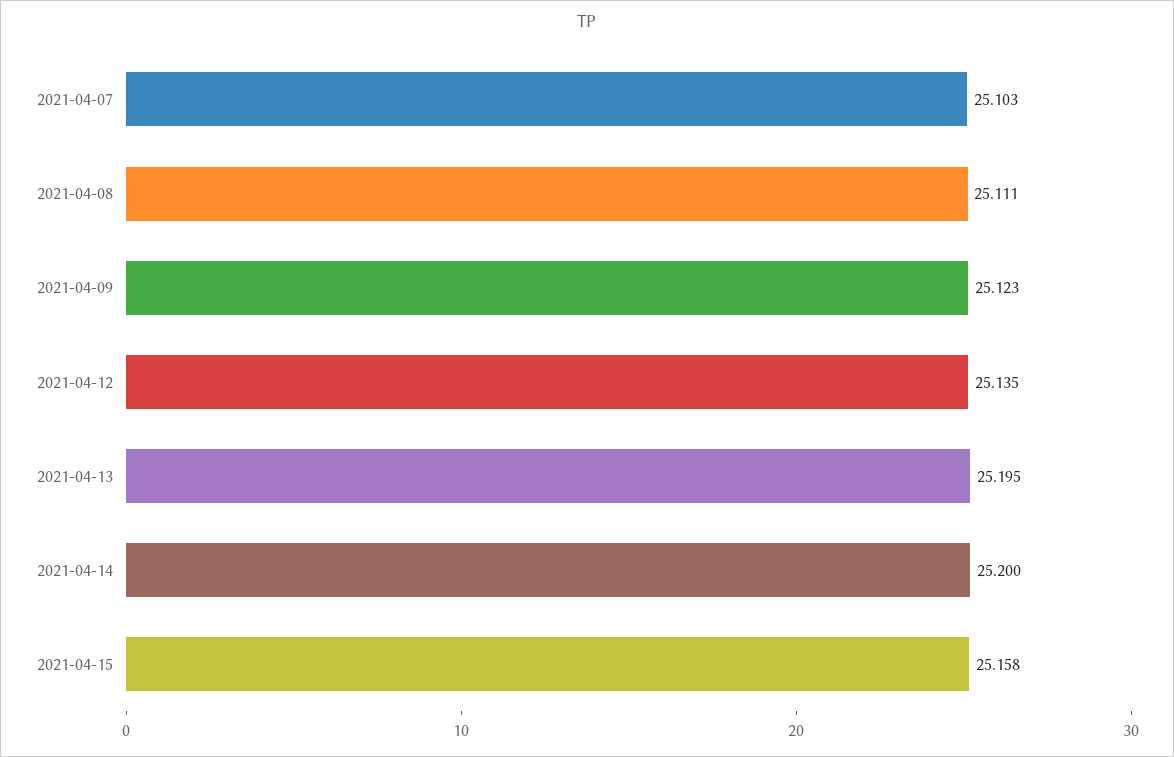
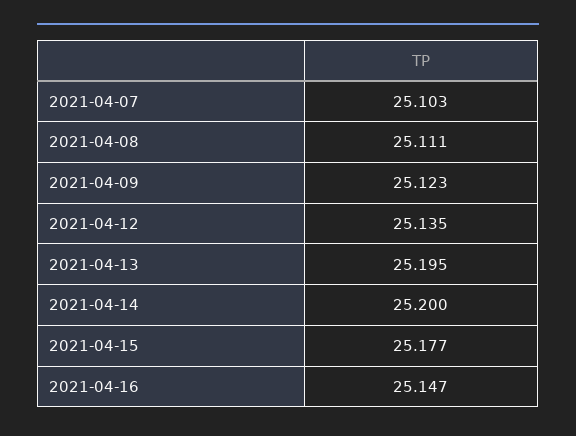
2021-04-15: 25.158 -> 25.177
2021-04-16: none -> 25.147

